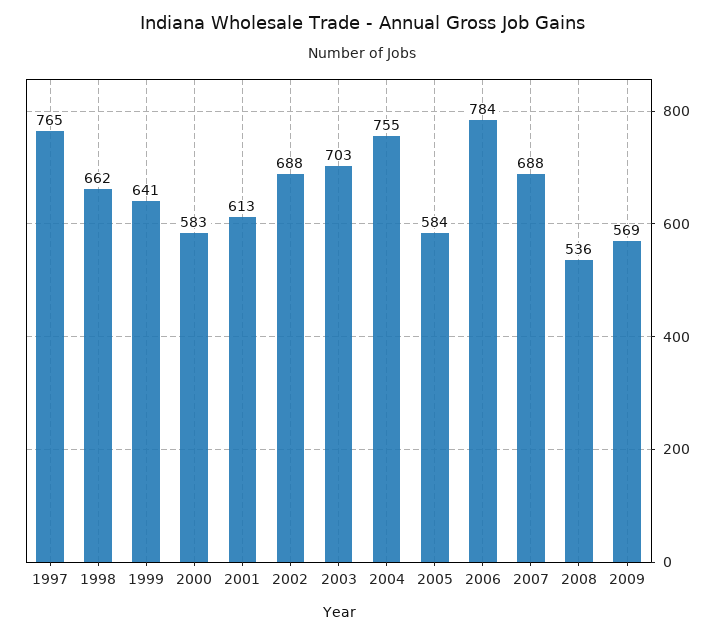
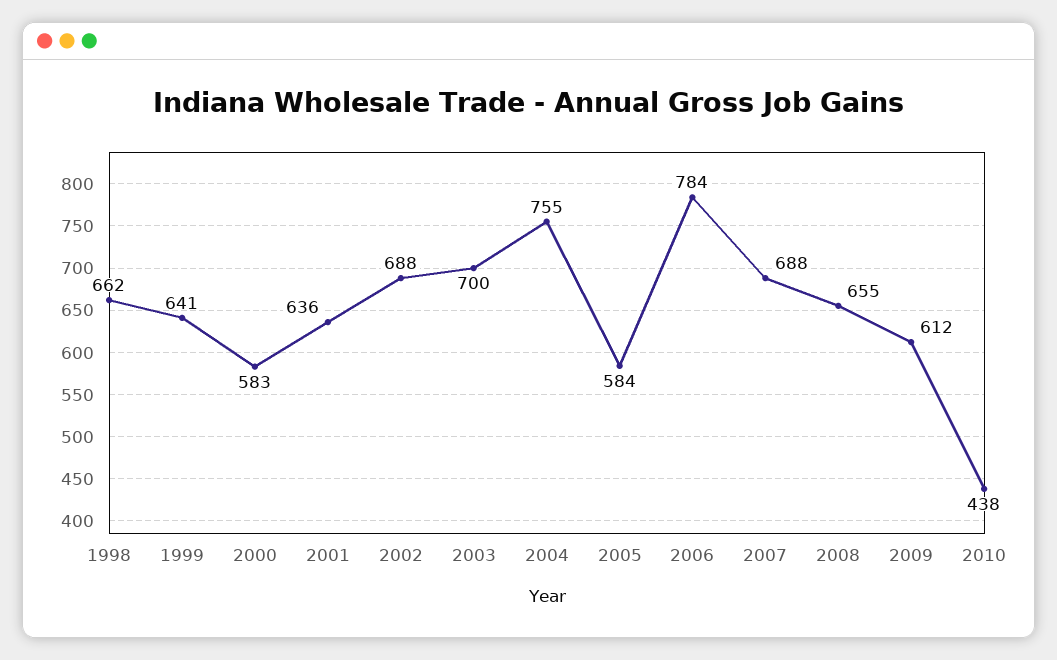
1997: 765 -> none
2001: 613 -> 636
2003: 703 -> 700
2008: 536 -> 655
2009: 569 -> 612
2010: none -> 438

